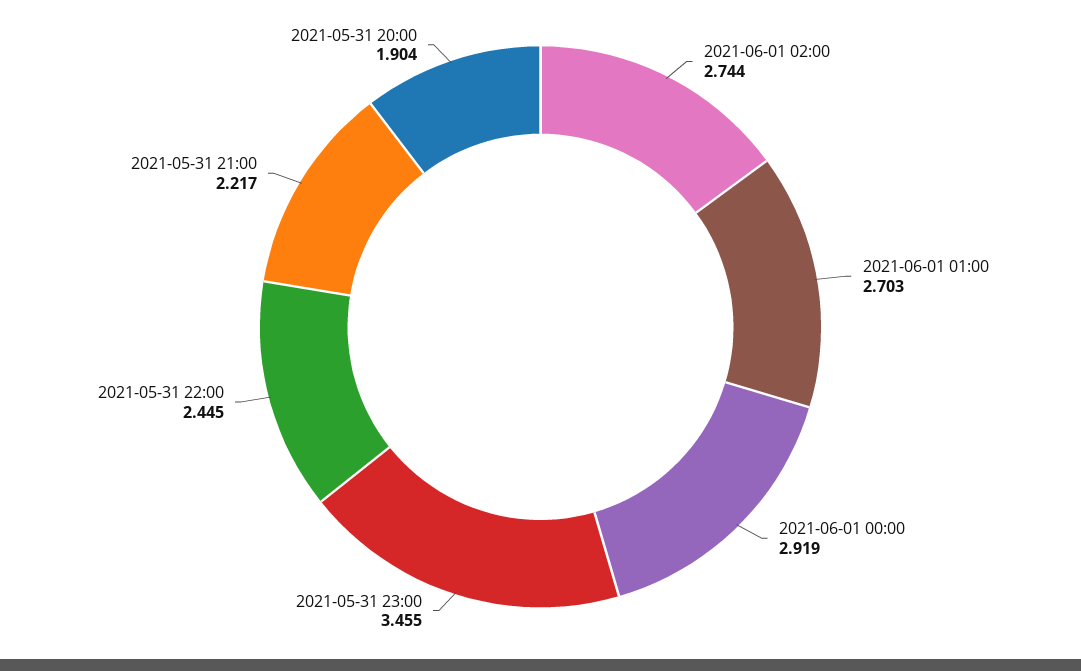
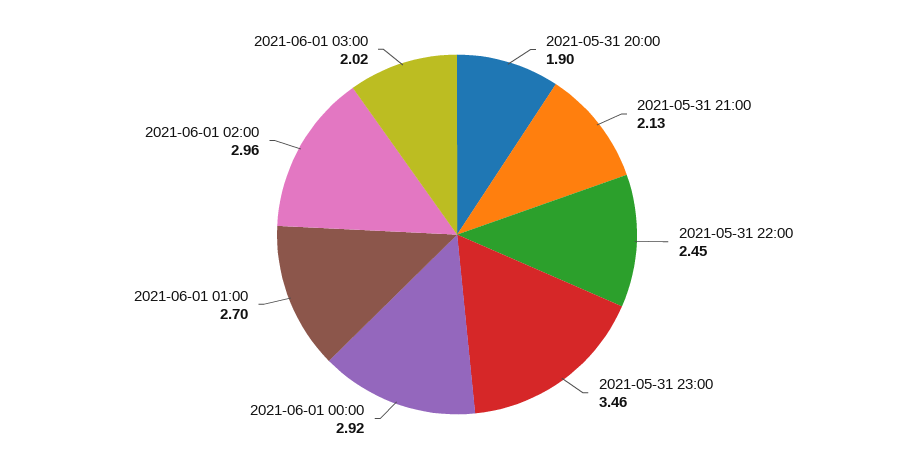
2021-06-01 02:00: 2.744 -> 2.96
2021-05-31 21:00: 2.217 -> 2.13
2021-06-01 03:00: none -> 2.02

